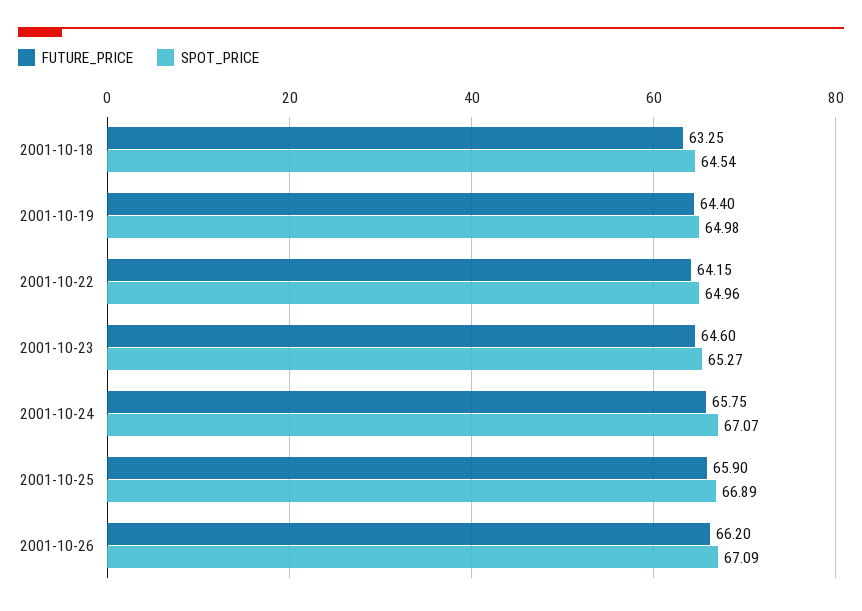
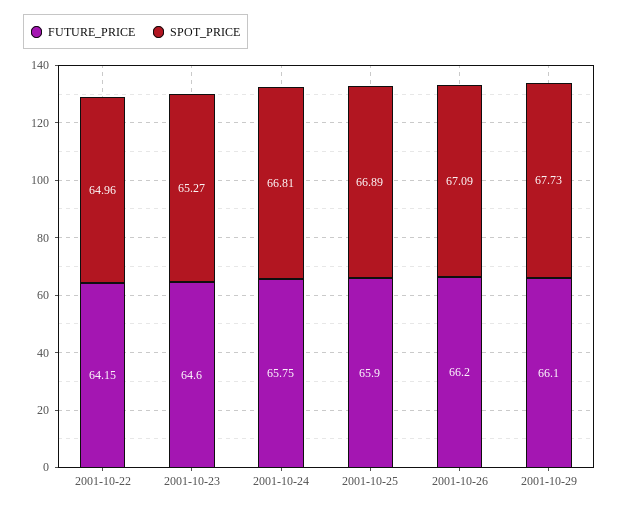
FUTURE_PRICE, 2001-10-18: 63.25 -> none
SPOT_PRICE, 2001-10-18: 64.54 -> none
FUTURE_PRICE, 2001-10-19: 64.4 -> none
SPOT_PRICE, 2001-10-19: 64.98 -> none
SPOT_PRICE, 2001-10-24: 67.07 -> 66.81
FUTURE_PRICE, 2001-10-29: none -> 66.1
SPOT_PRICE, 2001-10-29: none -> 67.73

